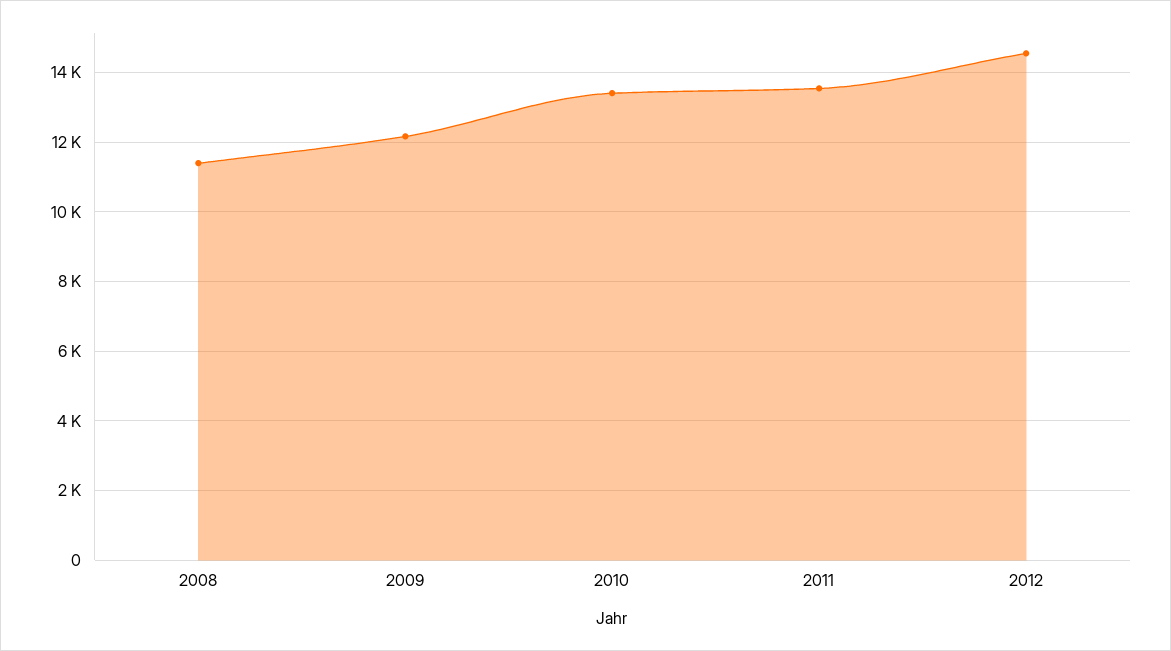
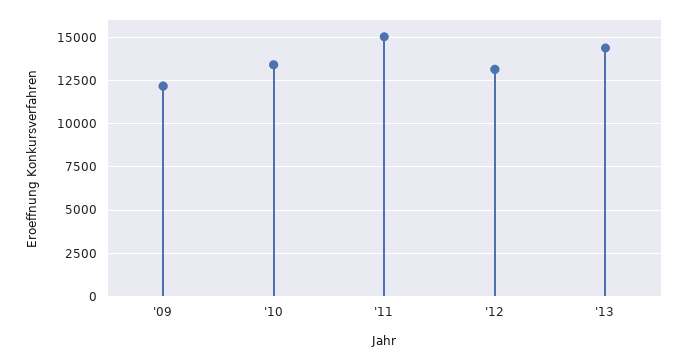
2008: 11400 -> none
2011: 13600 -> 15000
2012: 14600 -> 13000
'13: none -> 14500

